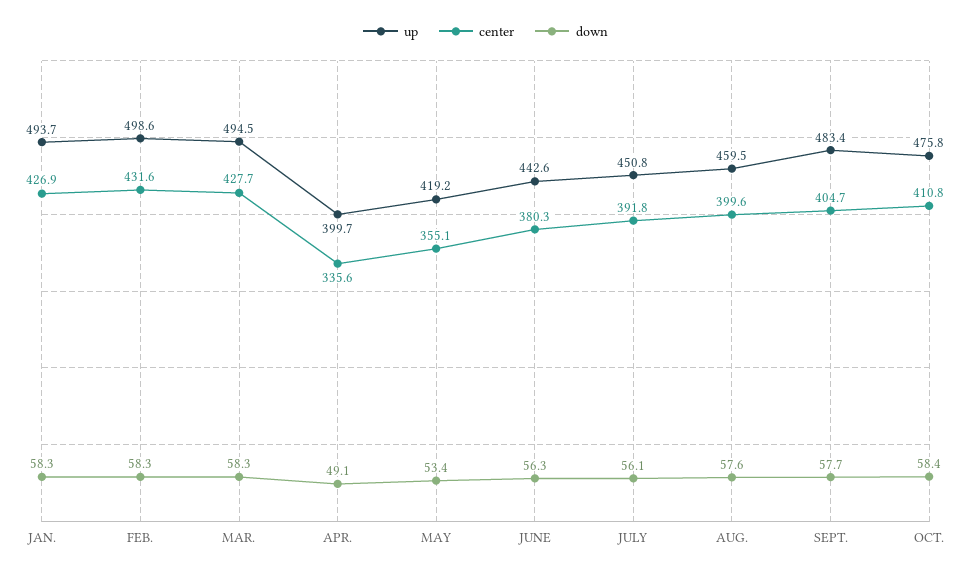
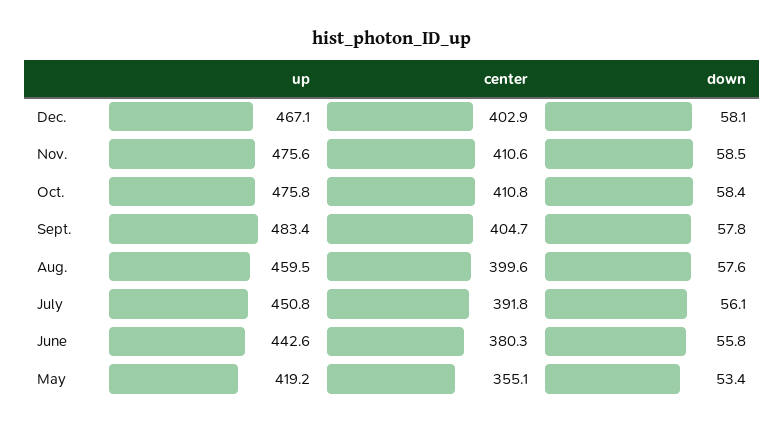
up, JAN.: 493.7 -> none
center, JAN.: 426.9 -> none
down, JAN.: 58.3 -> none
up, FEB.: 498.6 -> none
center, FEB.: 431.6 -> none
down, FEB.: 58.3 -> none
up, MAR.: 494.5 -> none
center, MAR.: 427.7 -> none
down, MAR.: 58.3 -> none
up, APR.: 399.7 -> none
center, APR.: 335.6 -> none
down, APR.: 49.1 -> none
down, JUNE: 56.3 -> 55.8
down, SEPT.: 57.7 -> 57.8
up, Dec.: none -> 467.1
center, Dec.: none -> 402.9
down, Dec.: none -> 58.1
up, Nov.: none -> 475.6
center, Nov.: none -> 410.6
down, Nov.: none -> 58.5

